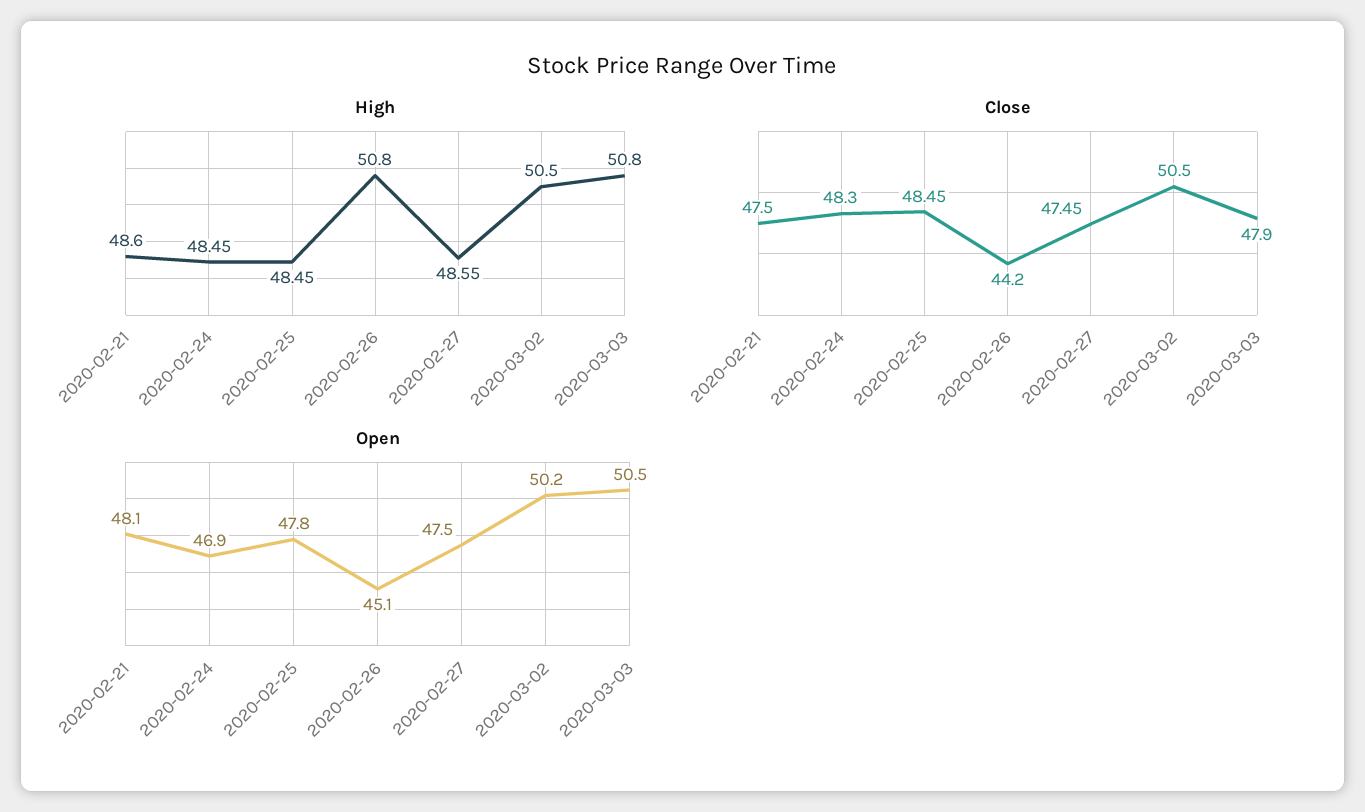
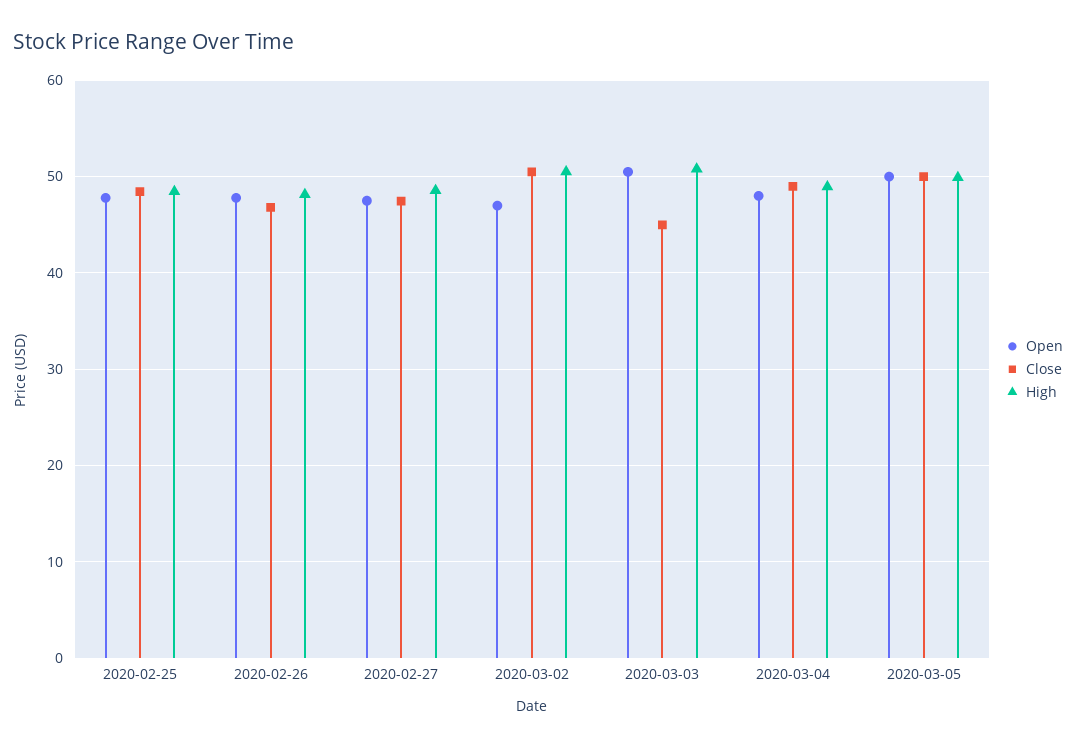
High, 2020-02-21: 48.6 -> none
High, 2020-02-24: 48.45 -> none
High, 2020-02-26: 50.8 -> 48
Close, 2020-02-21: 47.5 -> none
Close, 2020-02-24: 48.3 -> none
Close, 2020-02-26: 44.2 -> 47
Close, 2020-03-03: 47.9 -> 45
Open, 2020-02-21: 48.1 -> none
Open, 2020-02-24: 46.9 -> none
Open, 2020-02-26: 45.1 -> 48
Open, 2020-03-02: 50.2 -> 47
Open, 2020-03-04: none -> 48
Close, 2020-03-04: none -> 49
High, 2020-03-04: none -> 49
Open, 2020-03-05: none -> 50
Close, 2020-03-05: none -> 50
High, 2020-03-05: none -> 50

